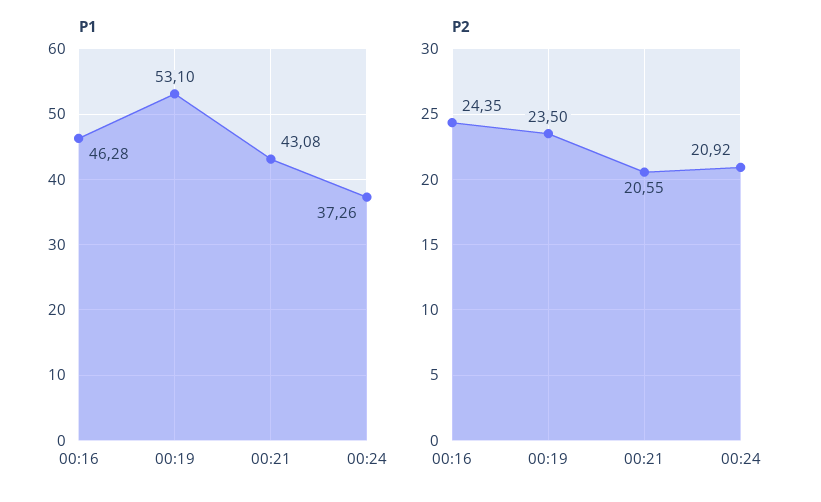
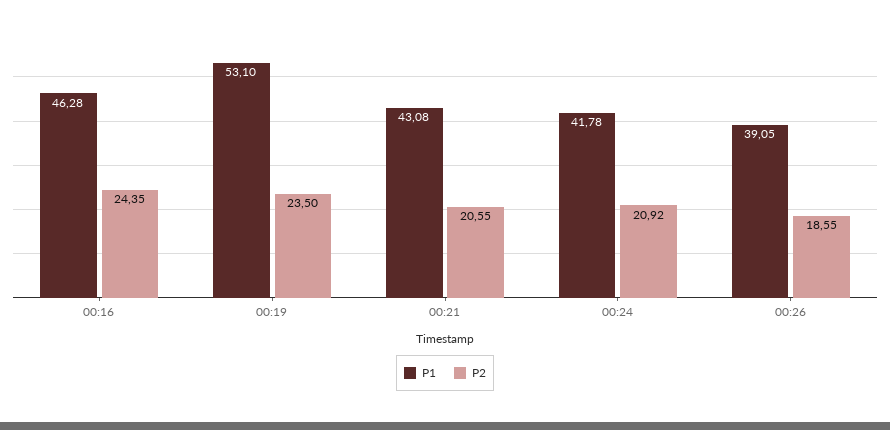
P1, 00:24: 37.26 -> 41.78
P1, 00:26: none -> 39.05
P2, 00:26: none -> 18.55

